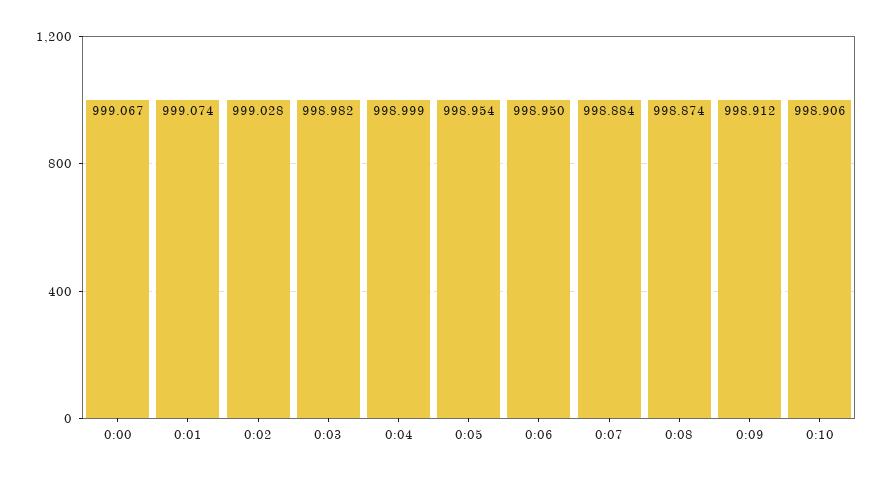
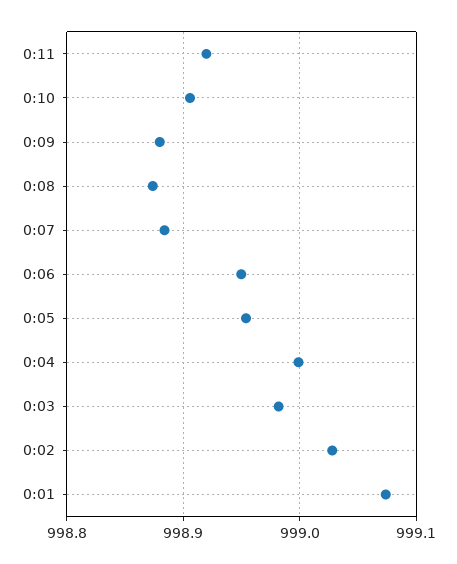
0:00: 999.067 -> none
0:09: 998.912 -> 998.88
0:11: none -> 998.92

